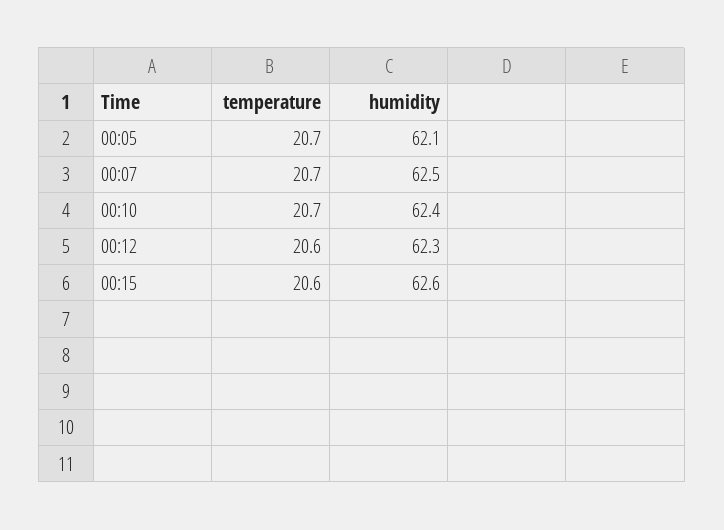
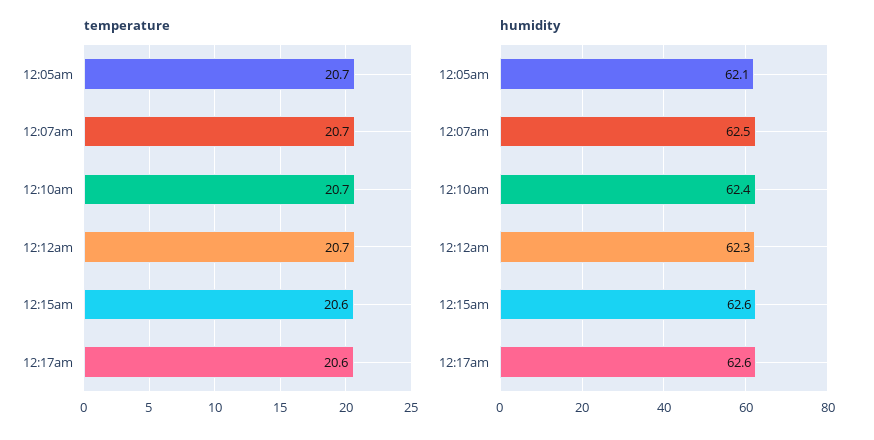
temperature, 00:12: 20.6 -> 20.7
temperature, 12:17am: none -> 20.6
humidity, 12:17am: none -> 62.6

